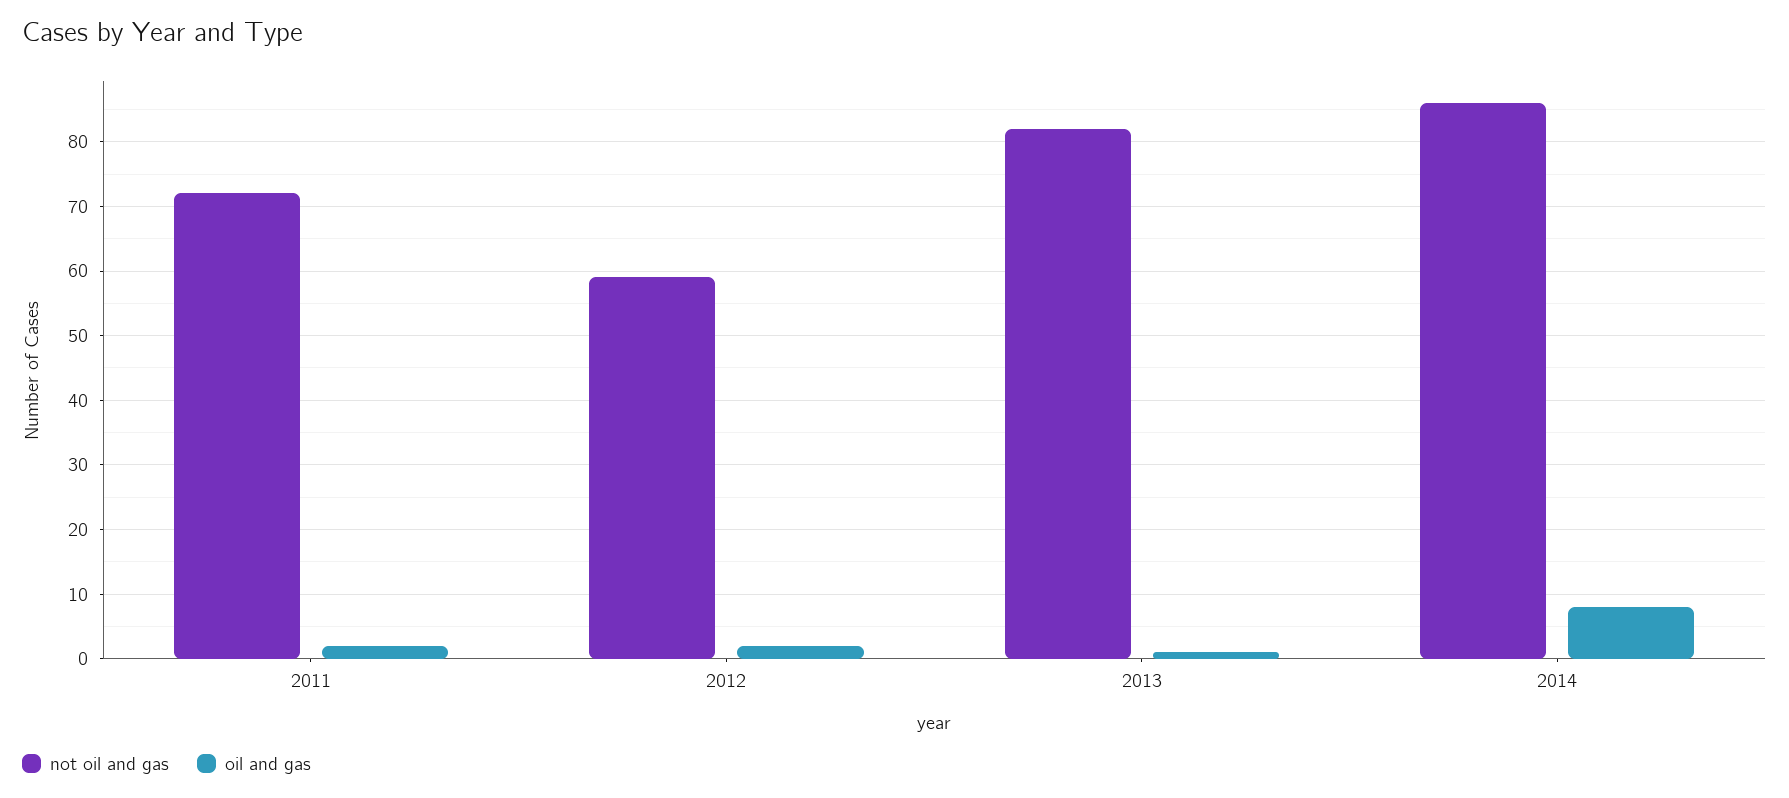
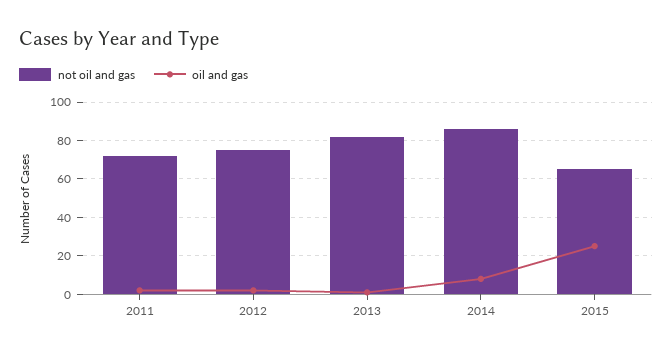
not oil and gas, 2012: 59 -> 75
not oil and gas, 2015: none -> 65
oil and gas, 2015: none -> 25

